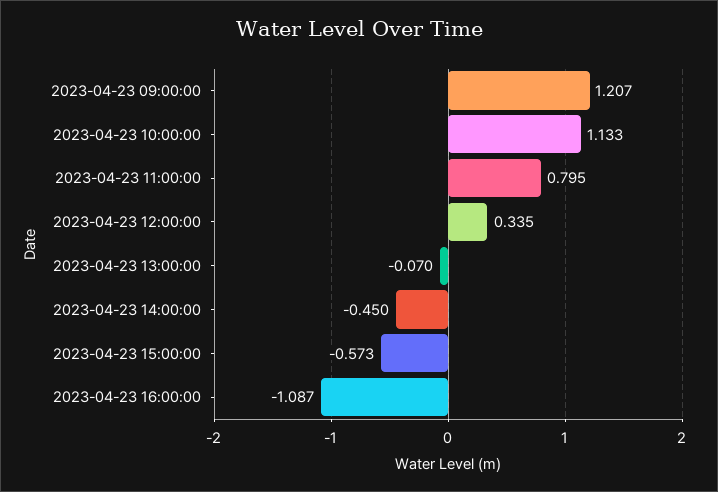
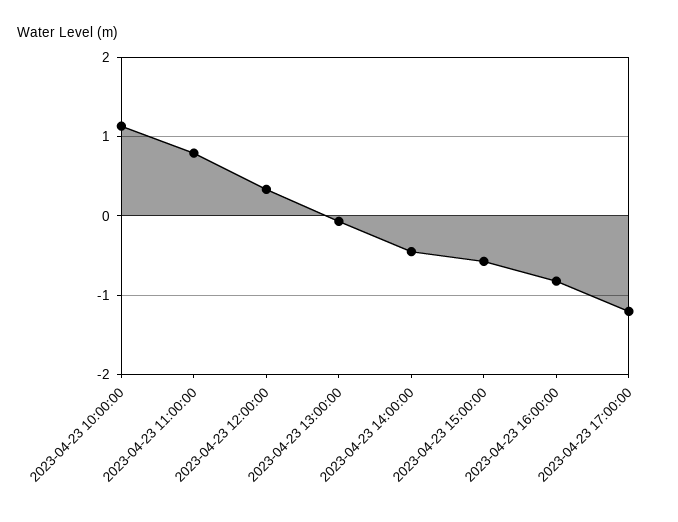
2023-04-23 09:00:00: 1.207 -> none
2023-04-23 16:00:00: -1.087 -> -0.8
2023-04-23 17:00:00: none -> -1.2

